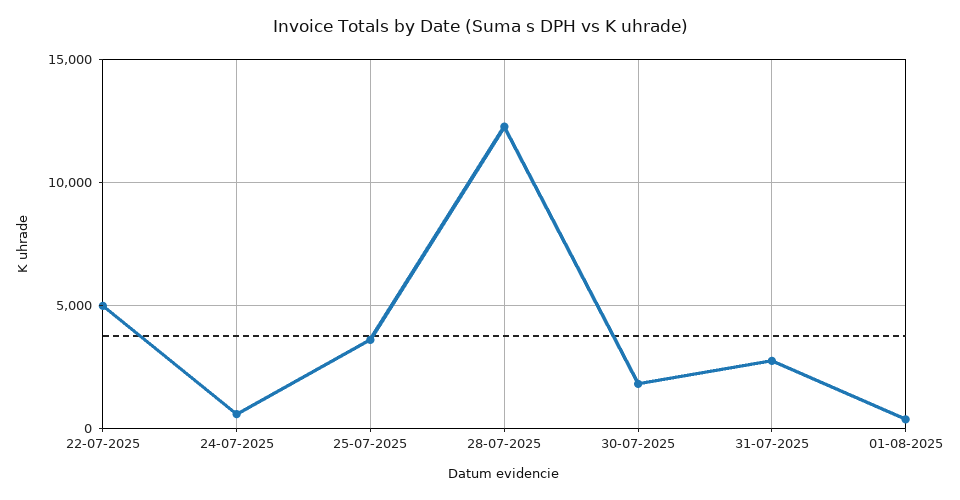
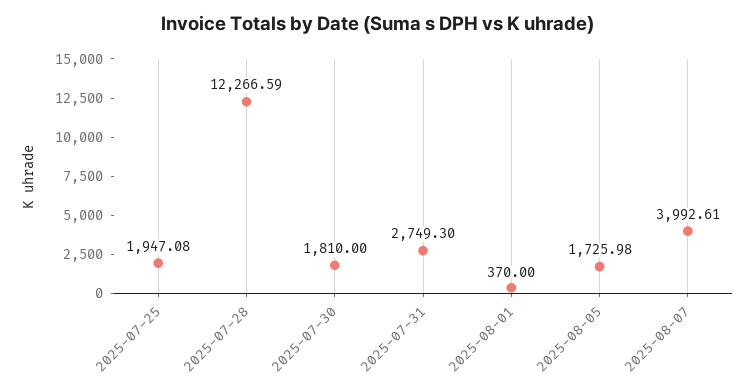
22-07-2025: 5000 -> none
24-07-2025: 500 -> none
25-07-2025: 3500 -> 1947.08
2025-08-05: none -> 1725.98
2025-08-07: none -> 3992.61

